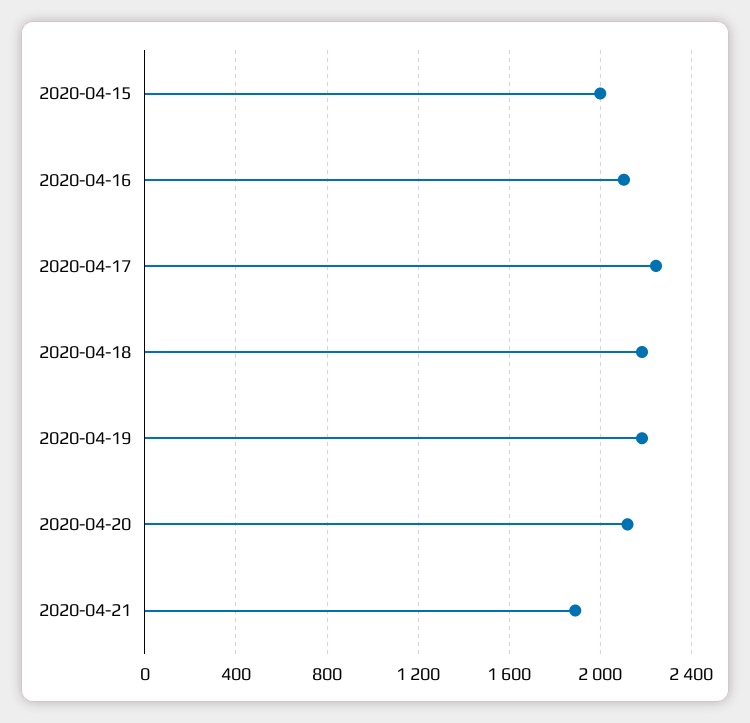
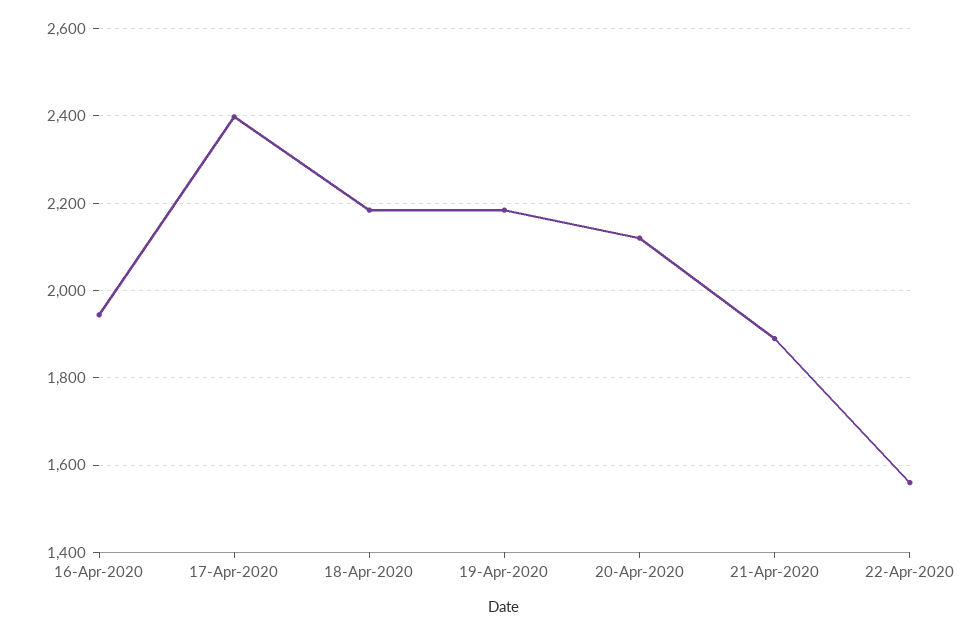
2020-04-15: 2000 -> none
2020-04-16: 2100 -> 1940
2020-04-17: 2250 -> 2400
22-Apr-2020: none -> 1560

